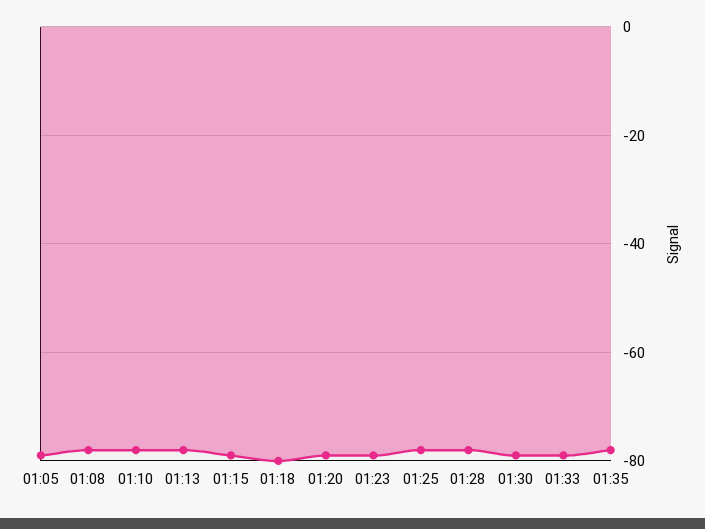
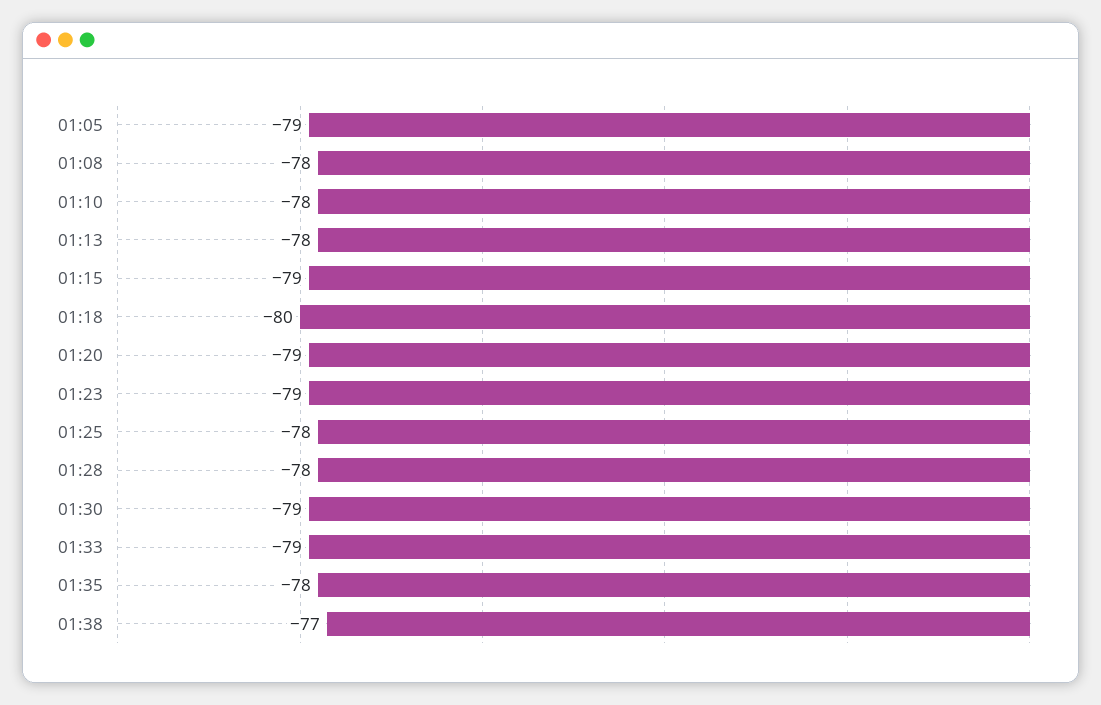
01:38: none -> -77

